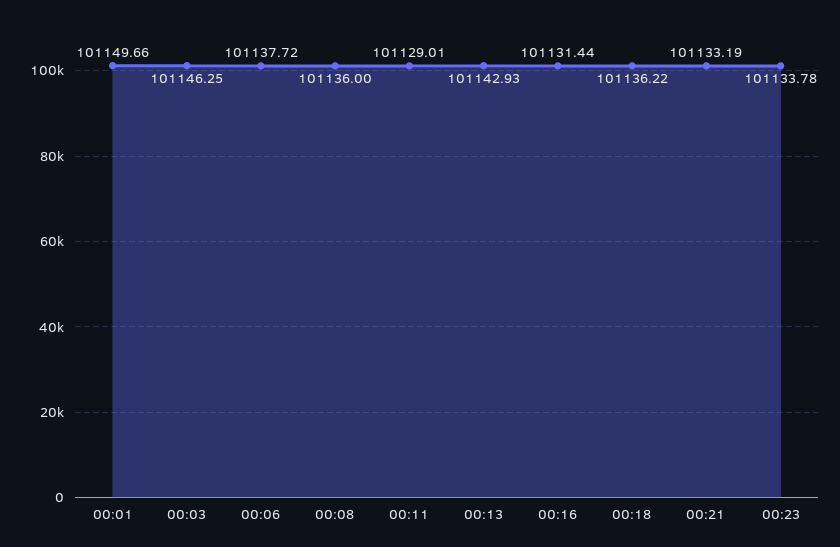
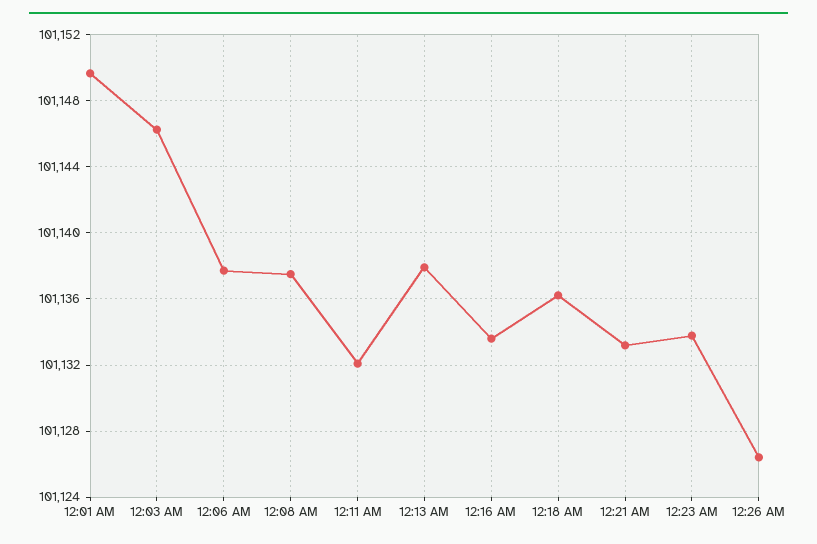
00:08: 101136 -> 101137.5
00:11: 101129.01 -> 101132
00:13: 101142.93 -> 101138
00:16: 101131.44 -> 101133.5
12:26 AM: none -> 101126.5

